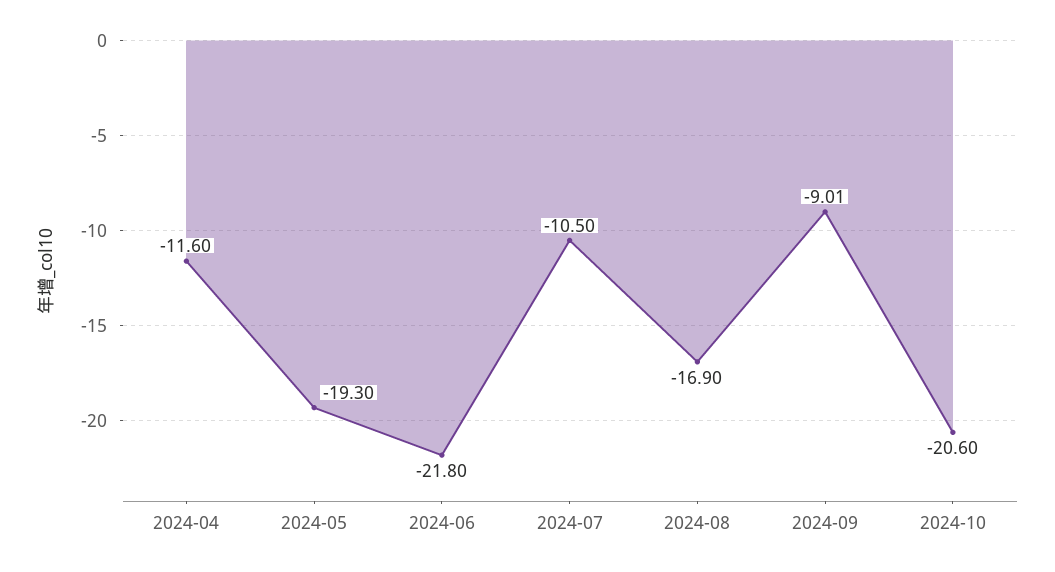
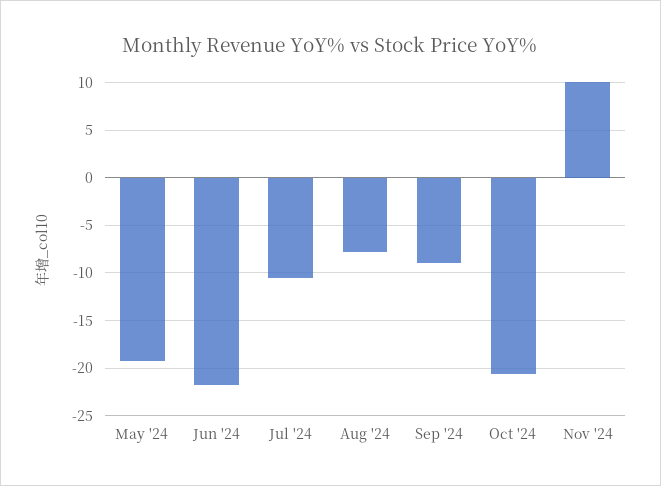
2024-04: -11.6 -> none
2024-08: -16.9 -> -8
Nov '24: none -> 10

